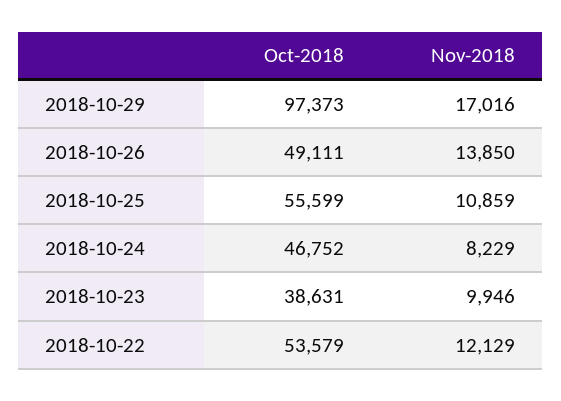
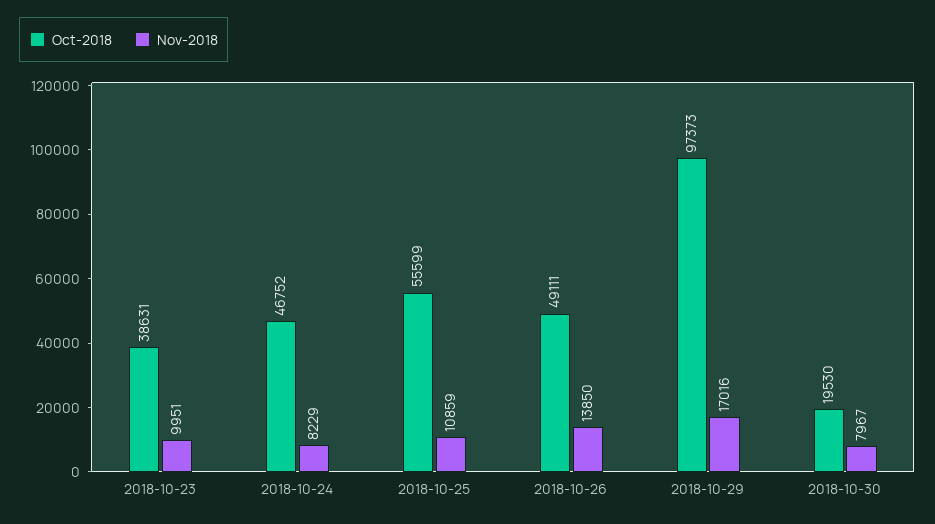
Nov-2018, 2018-10-23: 9946 -> 9951
Oct-2018, 2018-10-22: 53579 -> none
Nov-2018, 2018-10-22: 12129 -> none
Oct-2018, 2018-10-30: none -> 19530
Nov-2018, 2018-10-30: none -> 7967

